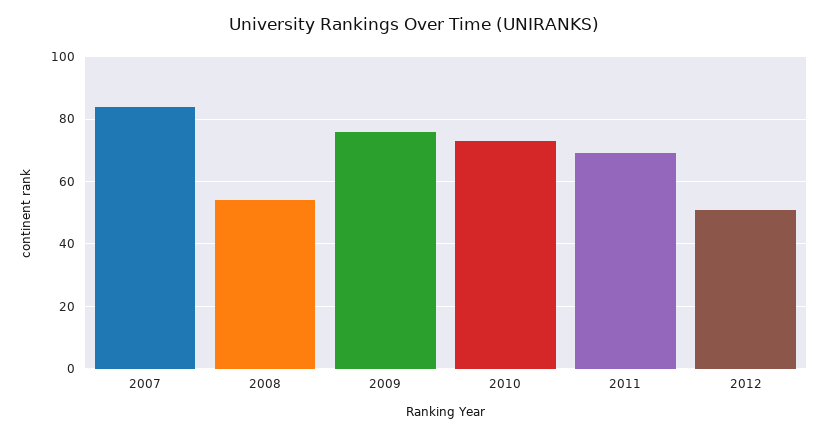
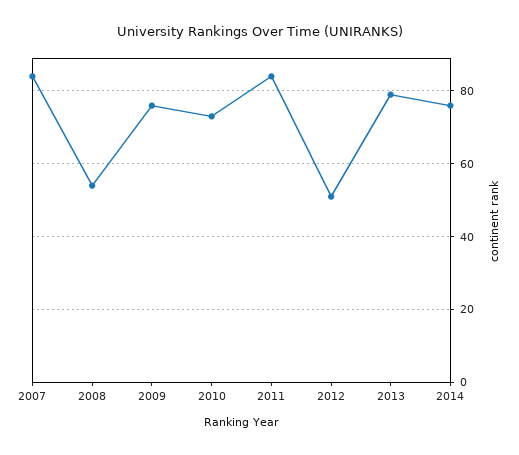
2011: 70 -> 85
2013: none -> 80
2014: none -> 75

